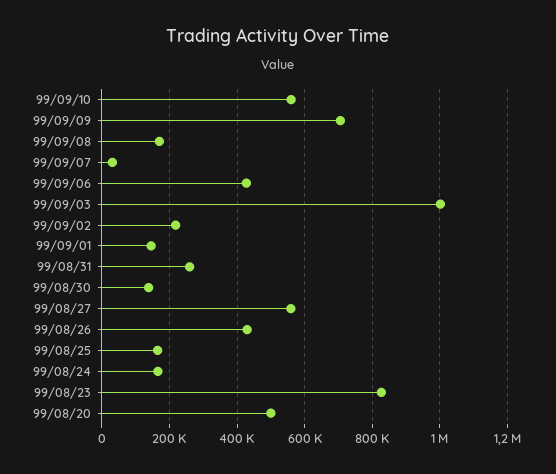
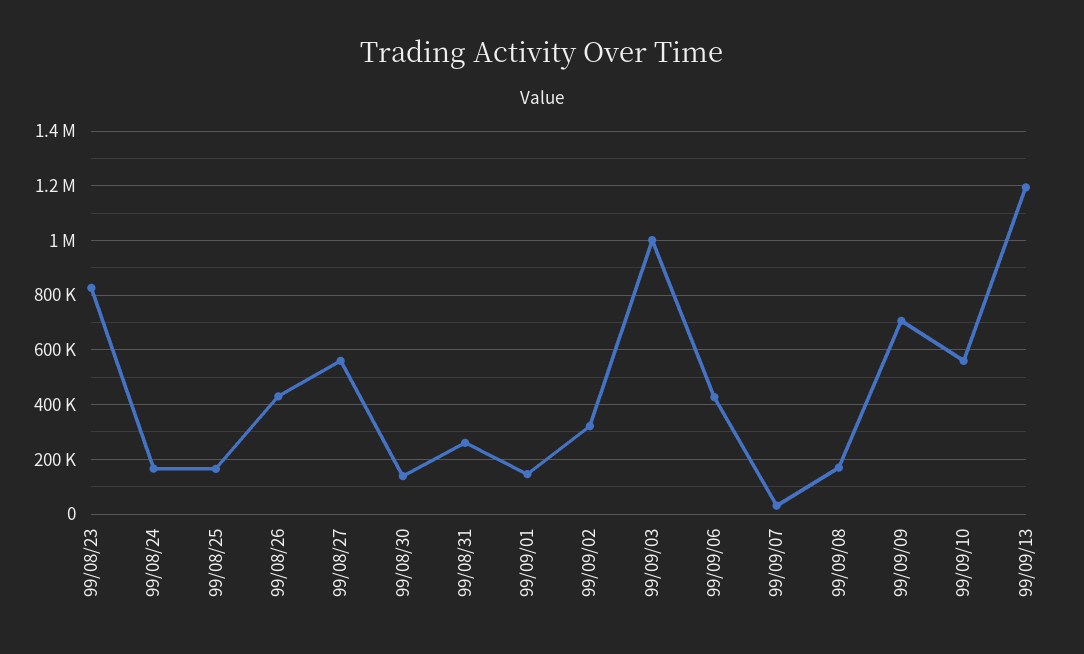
99/09/02: 220000 -> 325000
99/08/20: 500000 -> none
99/09/13: none -> 1200000

